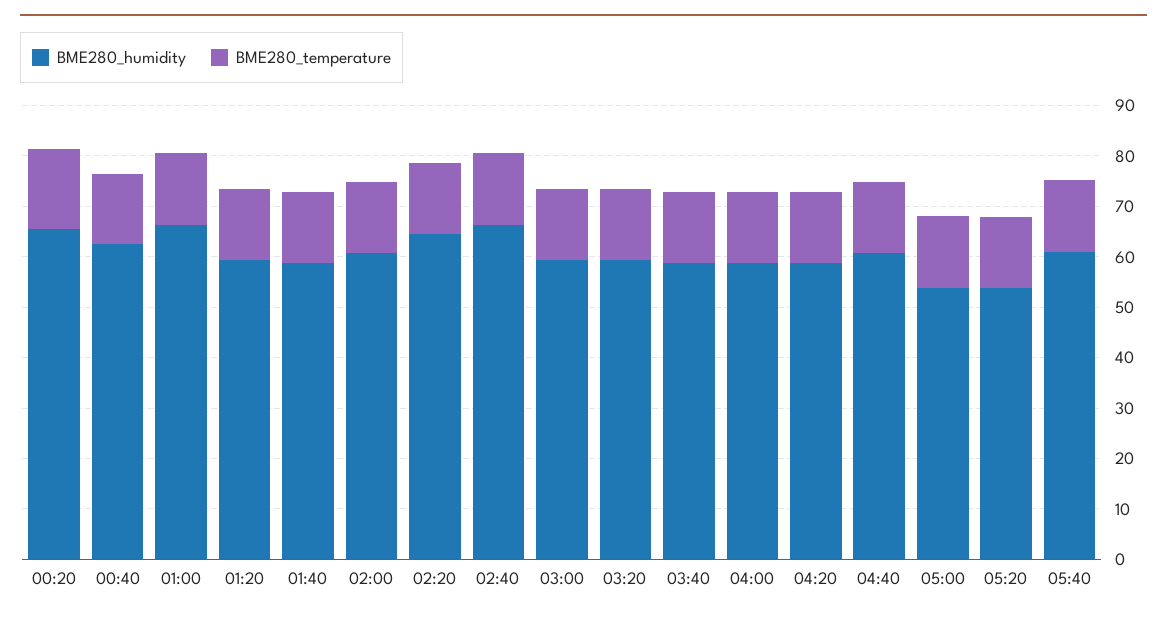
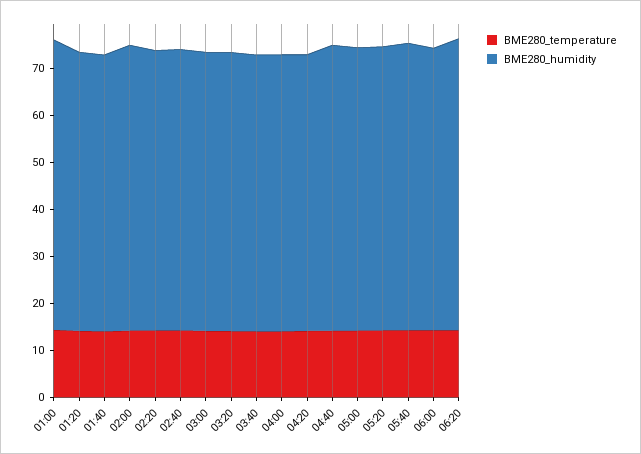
BME280_humidity, 00:20: 66 -> none
BME280_temperature, 00:20: 16 -> none
BME280_humidity, 00:40: 62 -> none
BME280_temperature, 00:40: 14 -> none
BME280_humidity, 01:00: 66 -> 62
BME280_humidity, 02:20: 64 -> 60
BME280_humidity, 02:40: 66 -> 60
BME280_humidity, 05:00: 54 -> 60
BME280_humidity, 05:20: 54 -> 60
BME280_temperature, 06:00: none -> 14
BME280_humidity, 06:00: none -> 60
BME280_temperature, 06:20: none -> 14
BME280_humidity, 06:20: none -> 62

